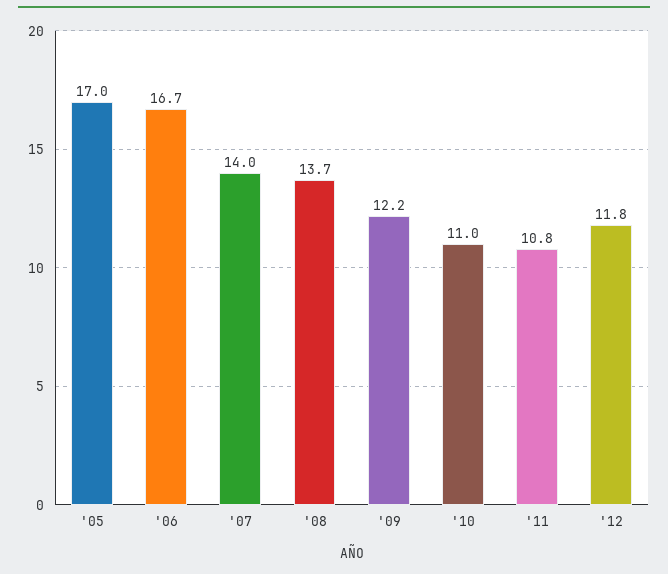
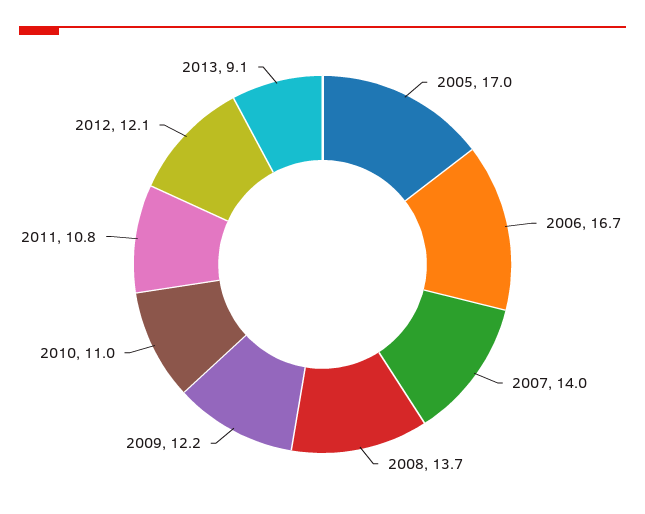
'12: 11.8 -> 12.1
2013: none -> 9.1

